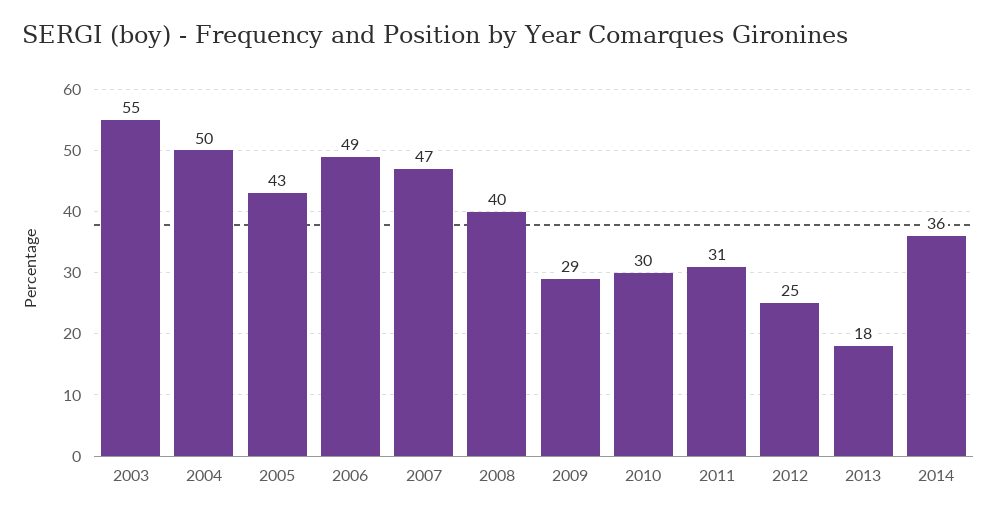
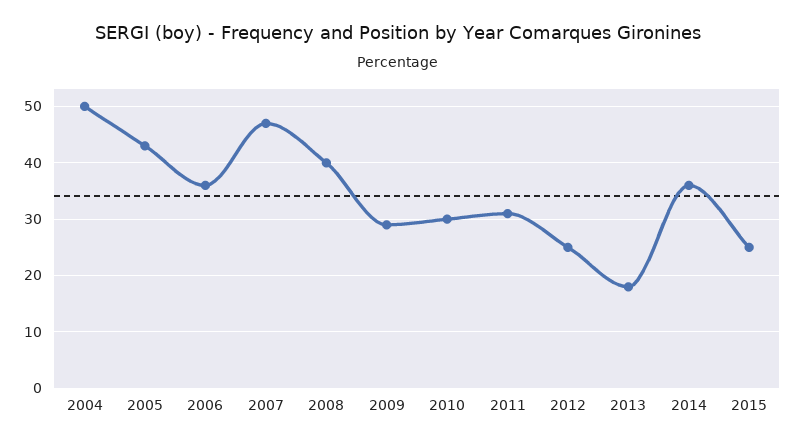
2003: 55 -> none
2006: 49 -> 35
2015: none -> 25

